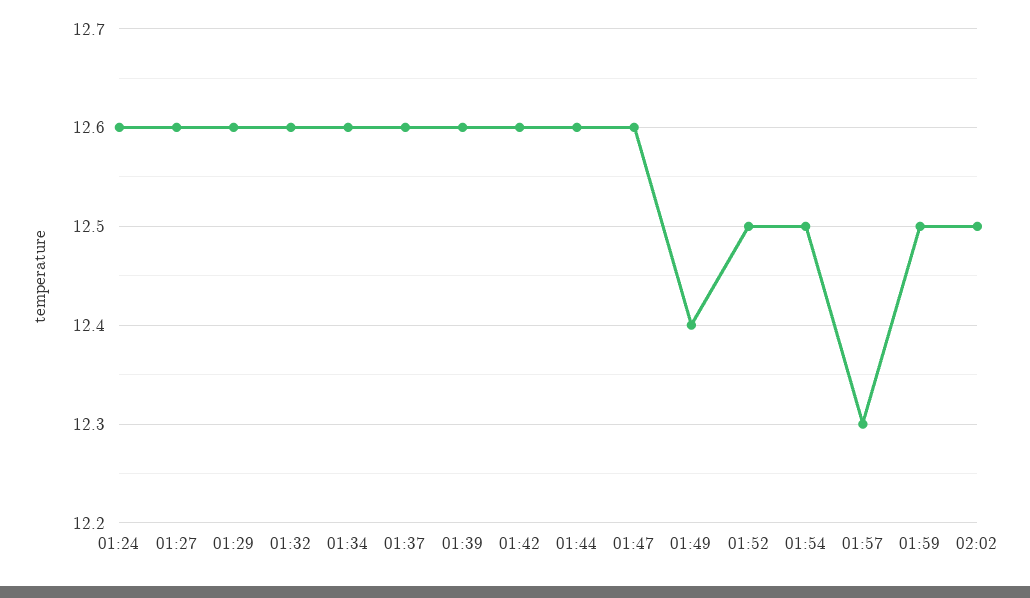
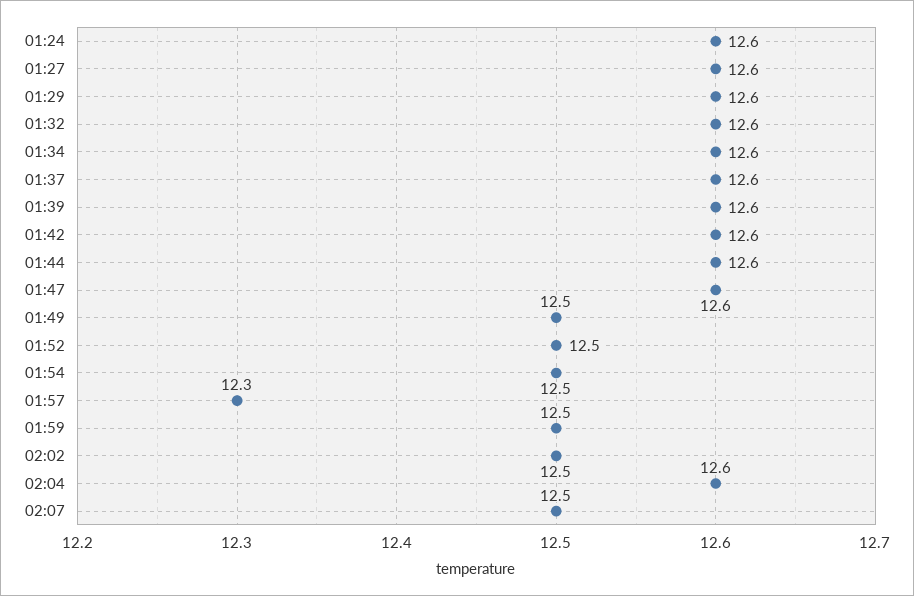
01:49: 12.4 -> 12.5
02:04: none -> 12.6
02:07: none -> 12.5

